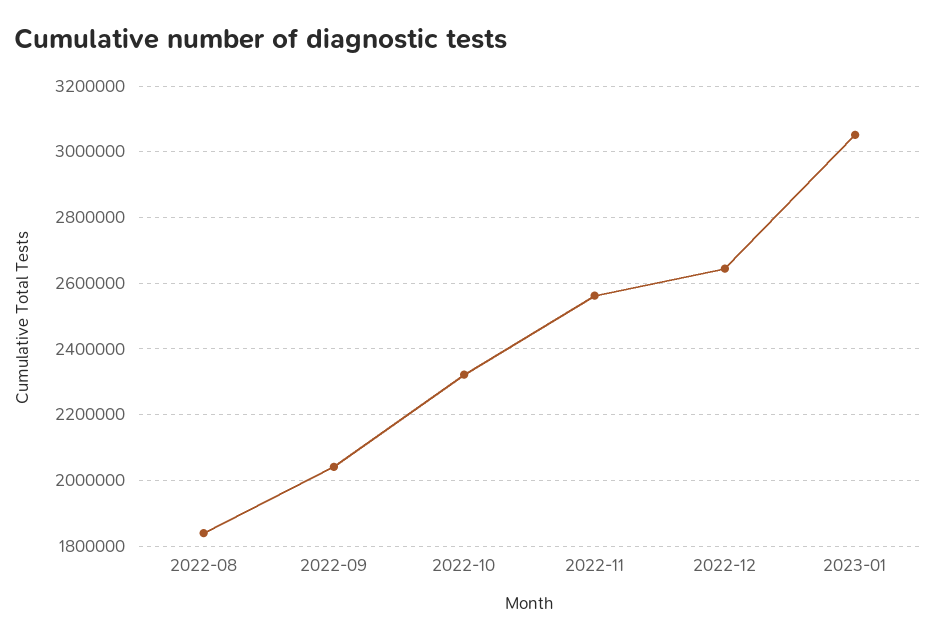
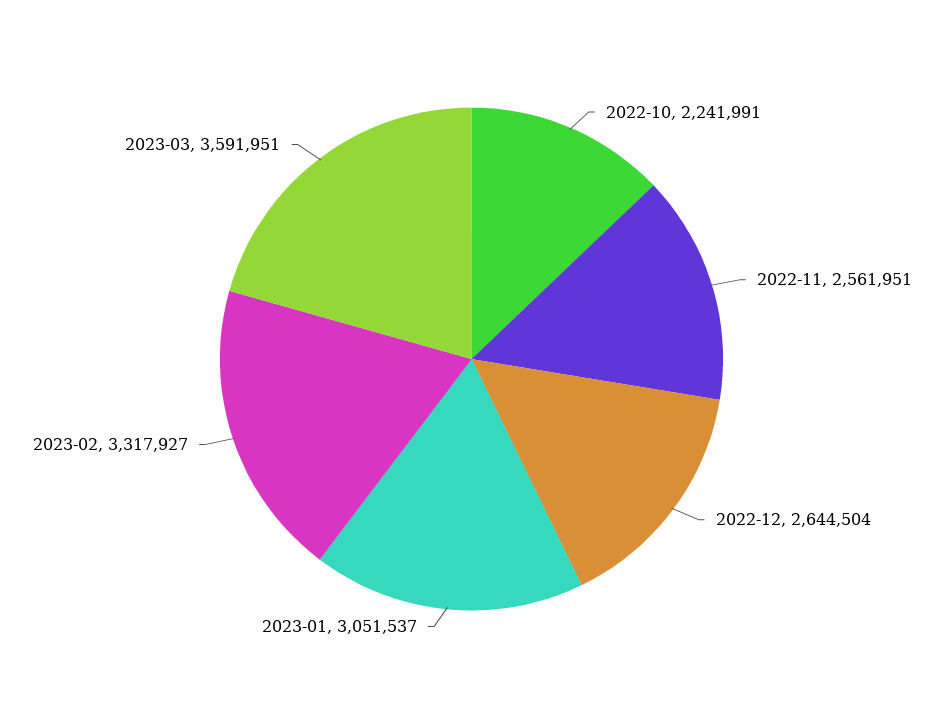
2022-08: 1840000 -> none
2022-09: 2040000 -> none
2022-10: 2320000 -> 2241991
2023-02: none -> 3317927
2023-03: none -> 3591951

